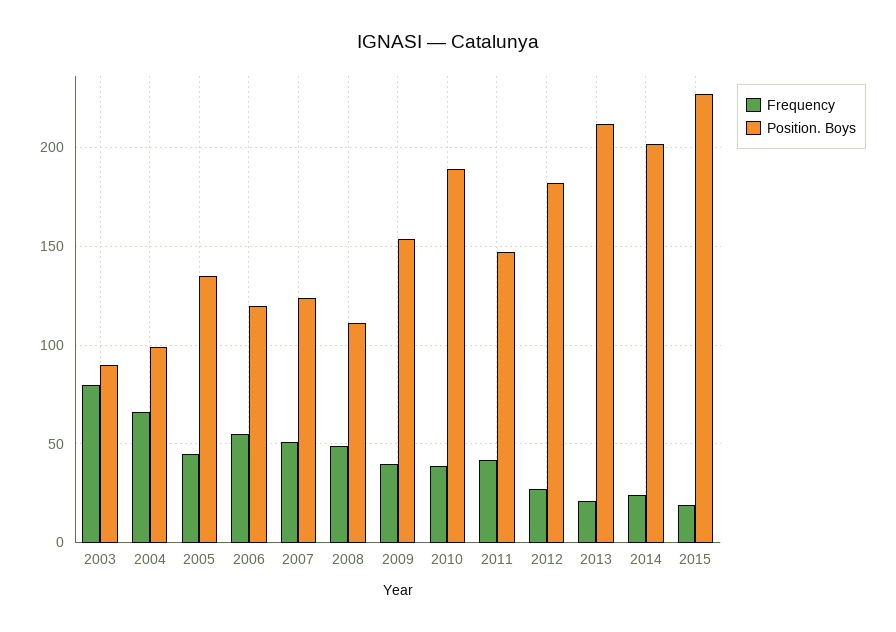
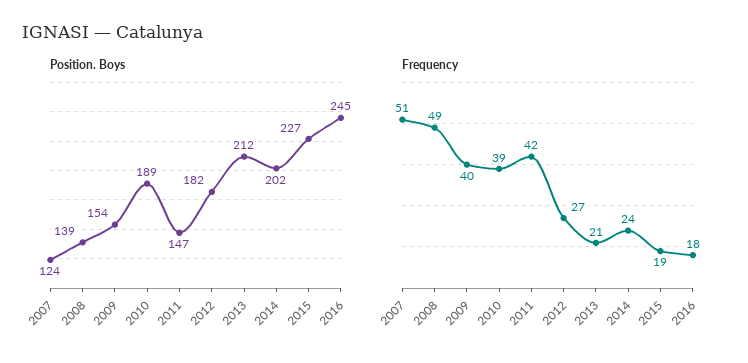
Frequency, 2003: 80 -> none
Position. Boys, 2003: 90 -> none
Frequency, 2004: 65 -> none
Position. Boys, 2004: 100 -> none
Frequency, 2005: 45 -> none
Position. Boys, 2005: 135 -> none
Frequency, 2006: 55 -> none
Position. Boys, 2006: 120 -> none
Position. Boys, 2008: 110 -> 139
Position. Boys, 2016: none -> 245
Frequency, 2016: none -> 18

